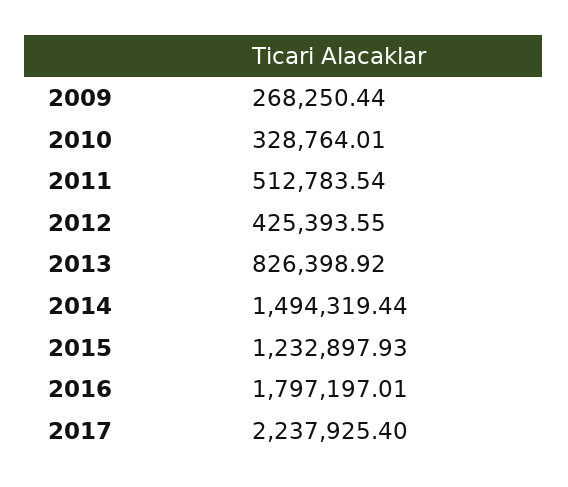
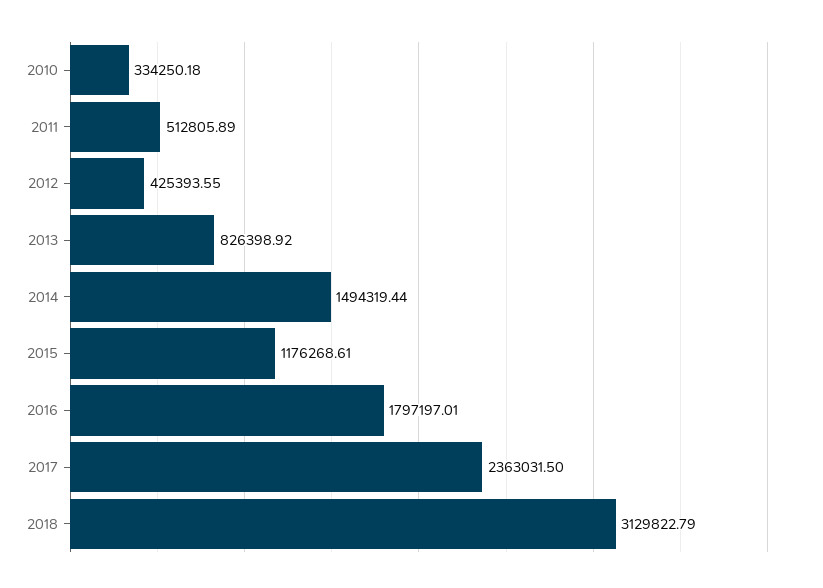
2009: 268250.44 -> none
2010: 328764.01 -> 334250.18
2011: 512783.54 -> 512805.89
2015: 1232897.93 -> 1176268.61
2017: 2237925.4 -> 2363031.5
2018: none -> 3129822.79

